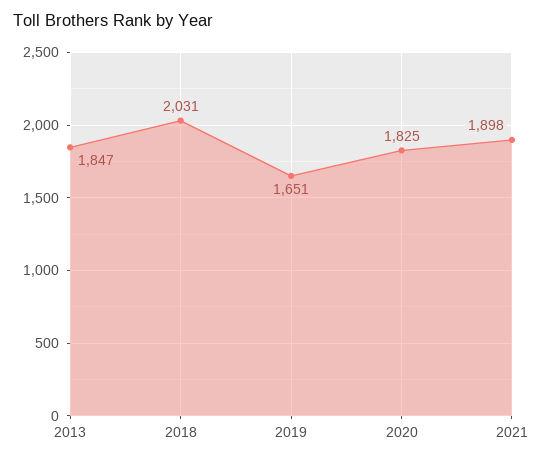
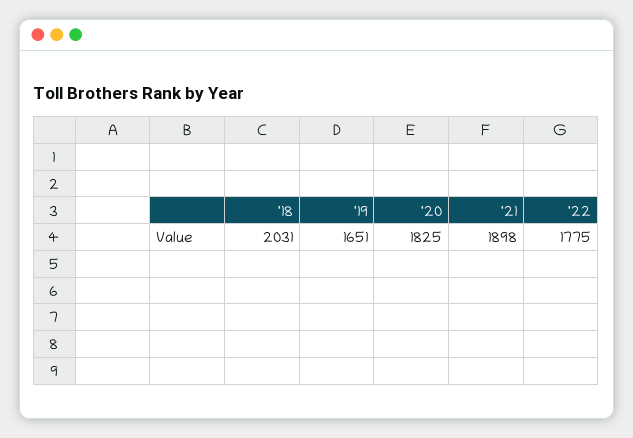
2013: 1847 -> none
'22: none -> 1775

